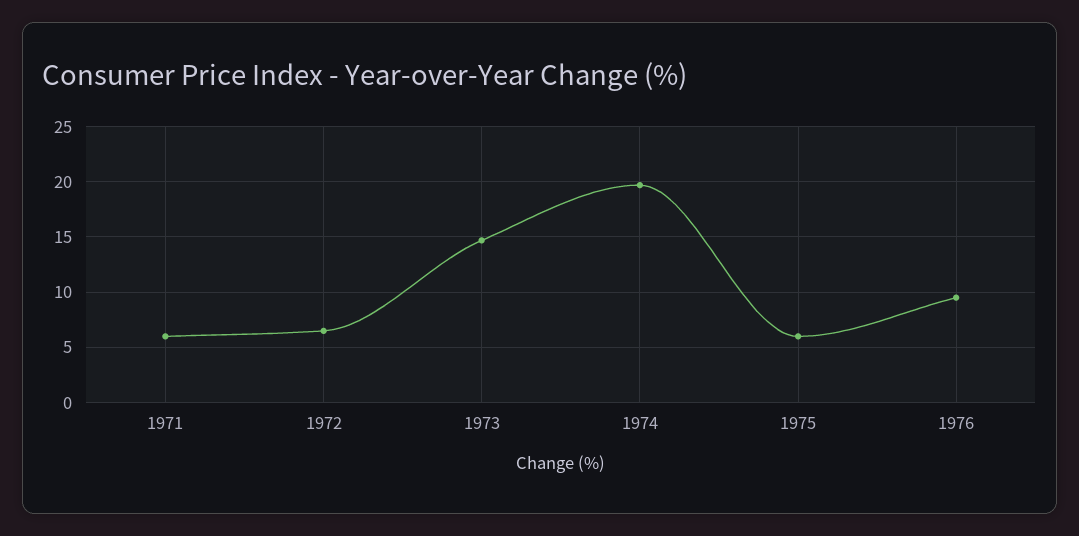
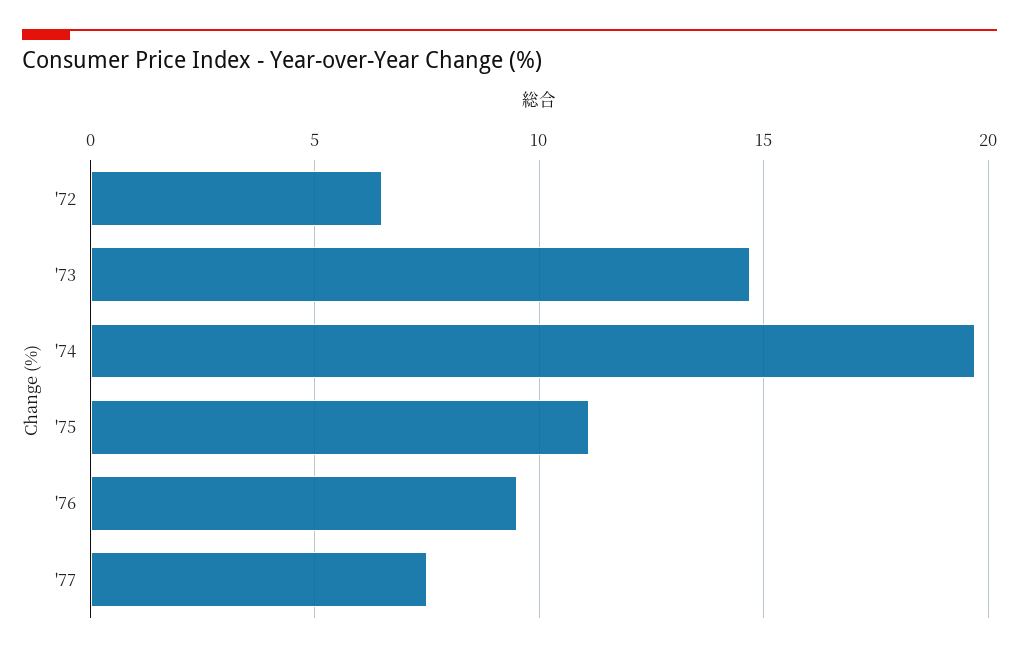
1971: 6 -> none
1975: 6 -> 11
'77: none -> 7.5

